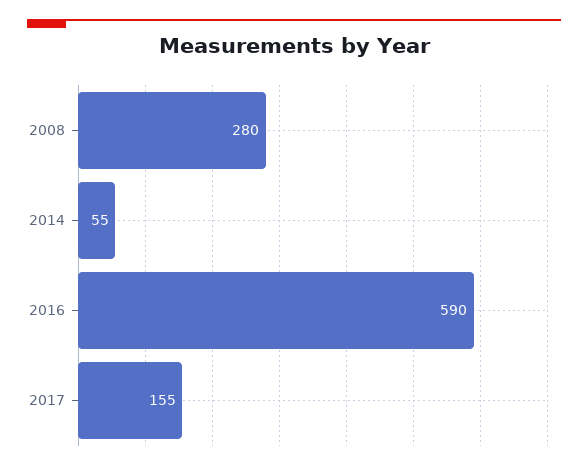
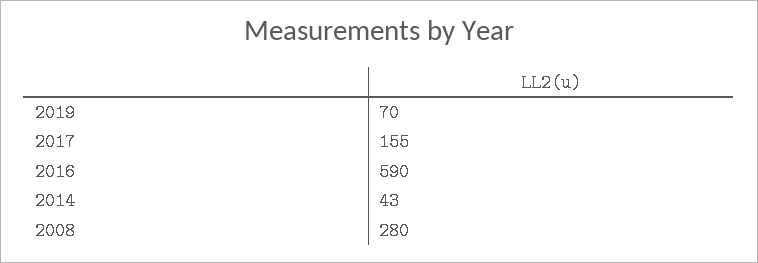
2014: 55 -> 43
2019: none -> 70

